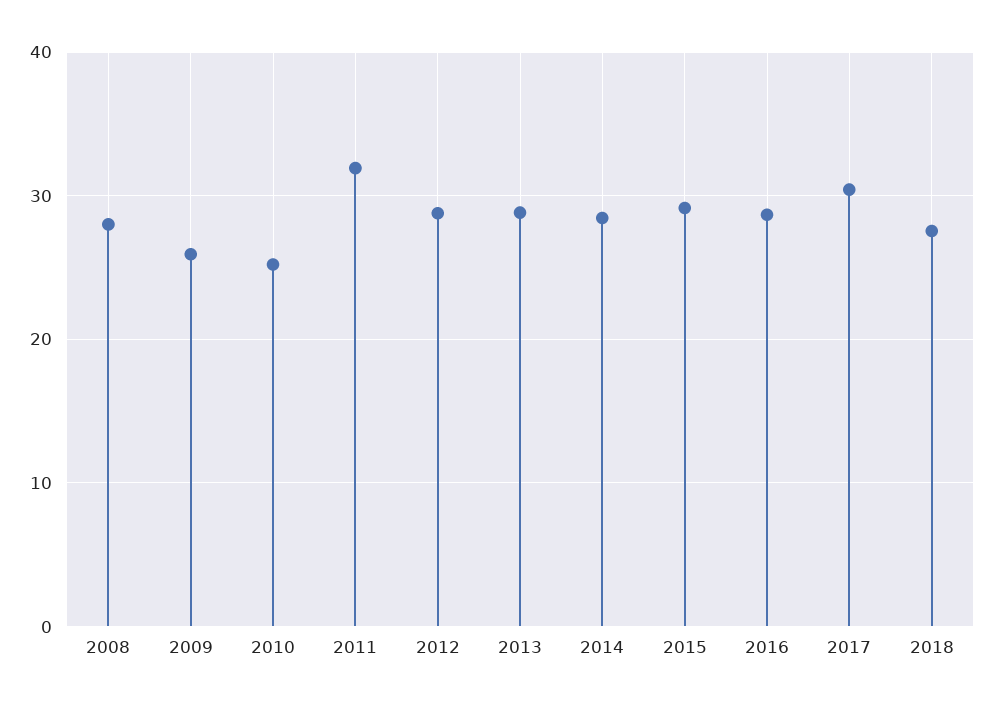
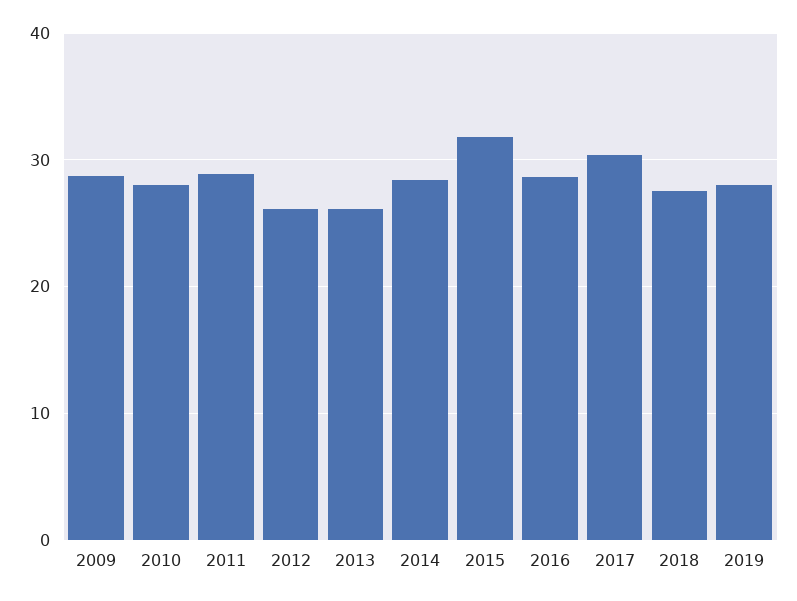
2008: 28 -> none
2009: 26 -> 29
2010: 25 -> 28
2011: 32 -> 29
2012: 29 -> 26
2013: 29 -> 26
2015: 29 -> 32
2019: none -> 28

